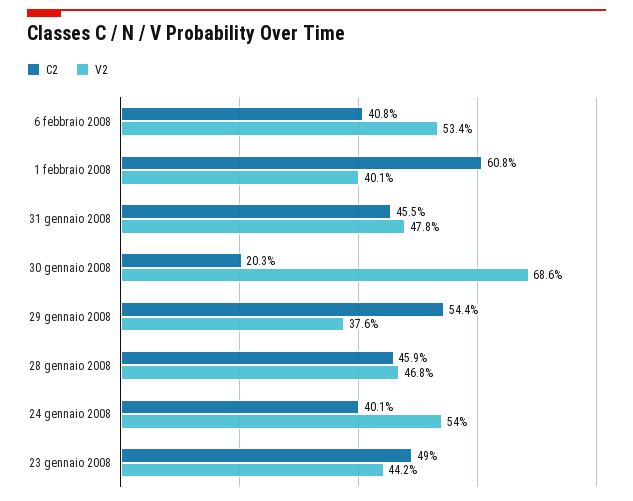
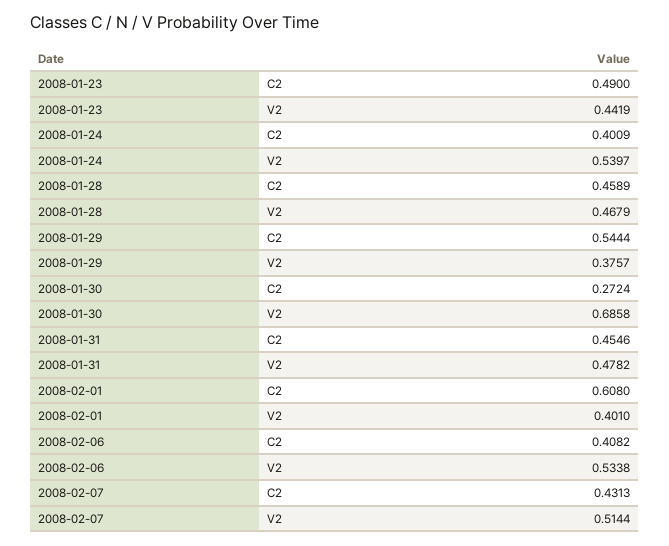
C2, 30 gennaio 2008: 0.203 -> 0.2724
C2, 2008-02-07: none -> 0.4313
V2, 2008-02-07: none -> 0.5144

